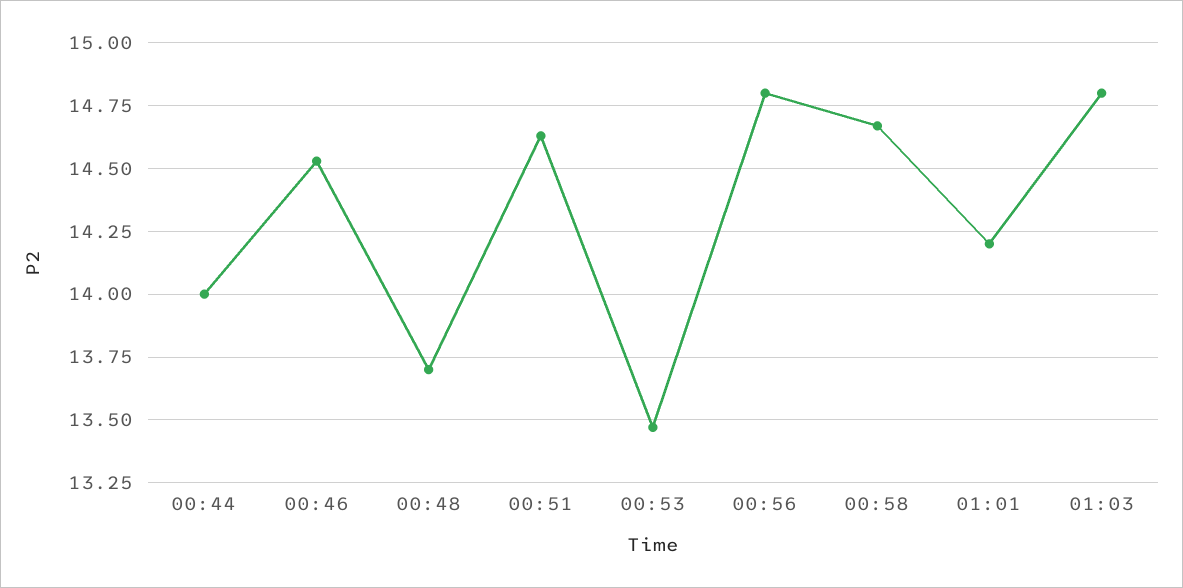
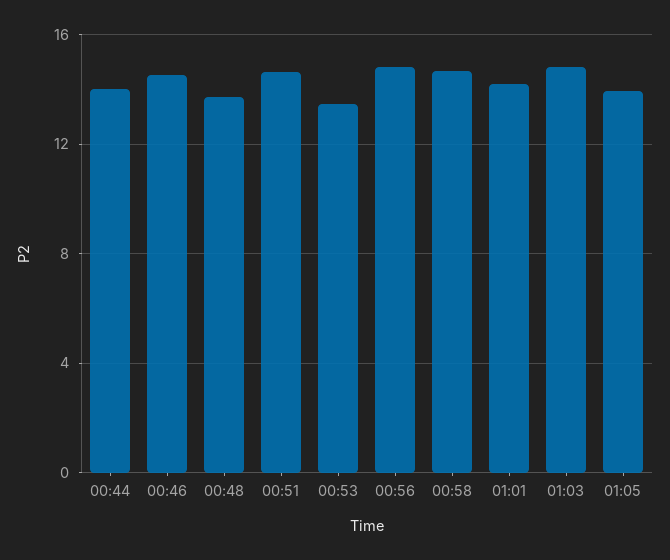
01:05: none -> 14

